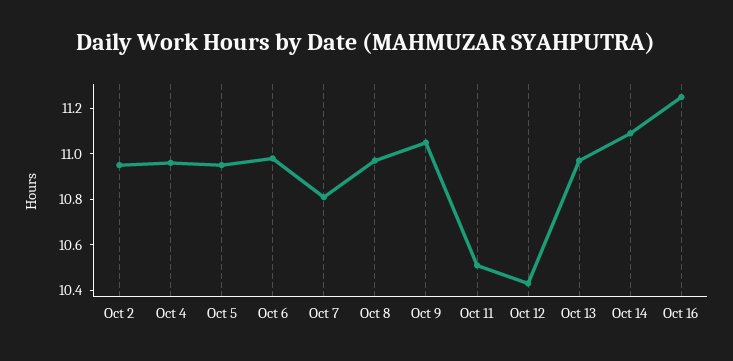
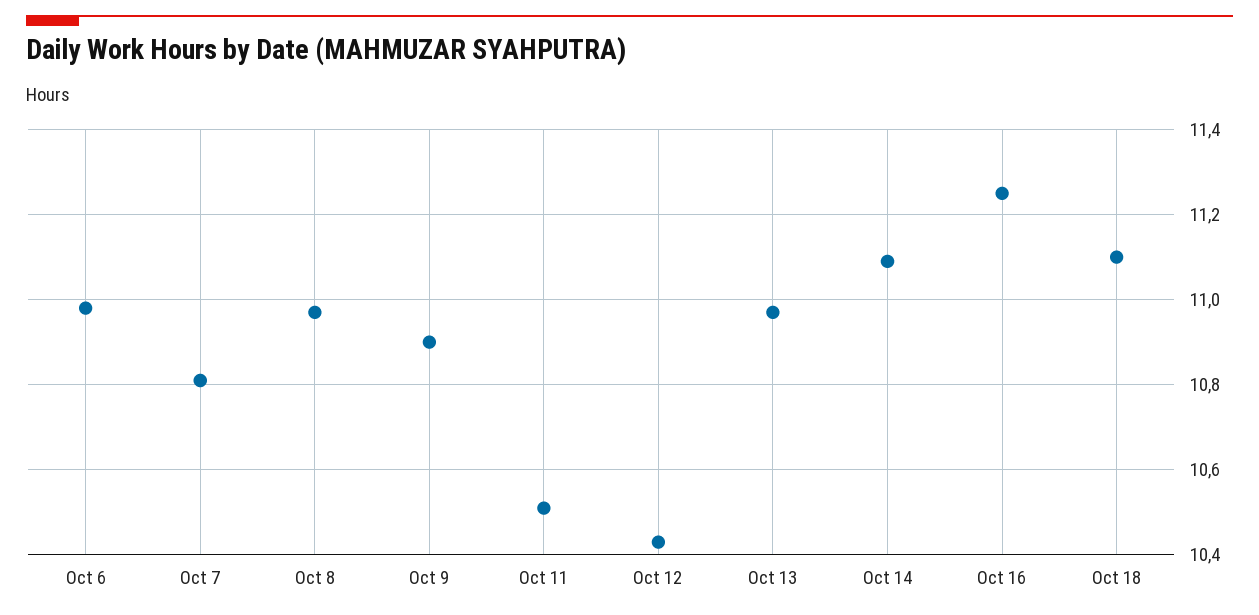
Oct 2: 10.95 -> none
Oct 4: 10.95 -> none
Oct 5: 10.95 -> none
Oct 9: 11.05 -> 10.9
Oct 18: none -> 11.1

